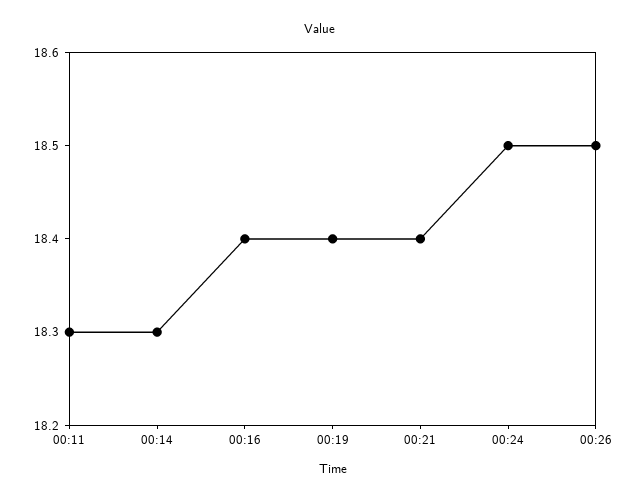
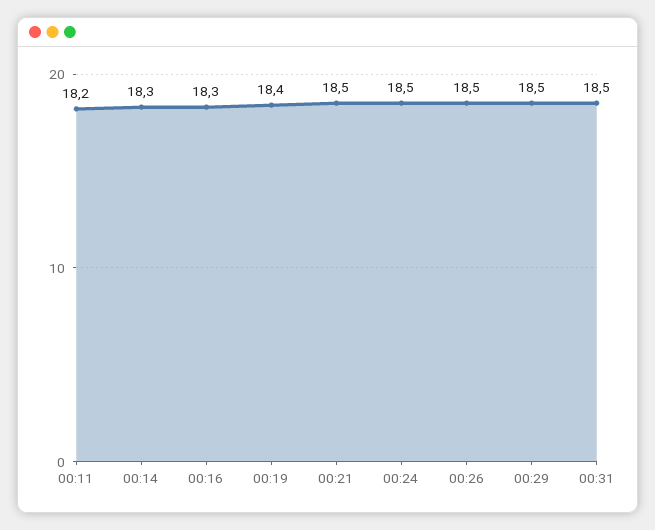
00:11: 18.3 -> 18.2
00:16: 18.4 -> 18.3
00:21: 18.4 -> 18.5
00:29: none -> 18.5
00:31: none -> 18.5

